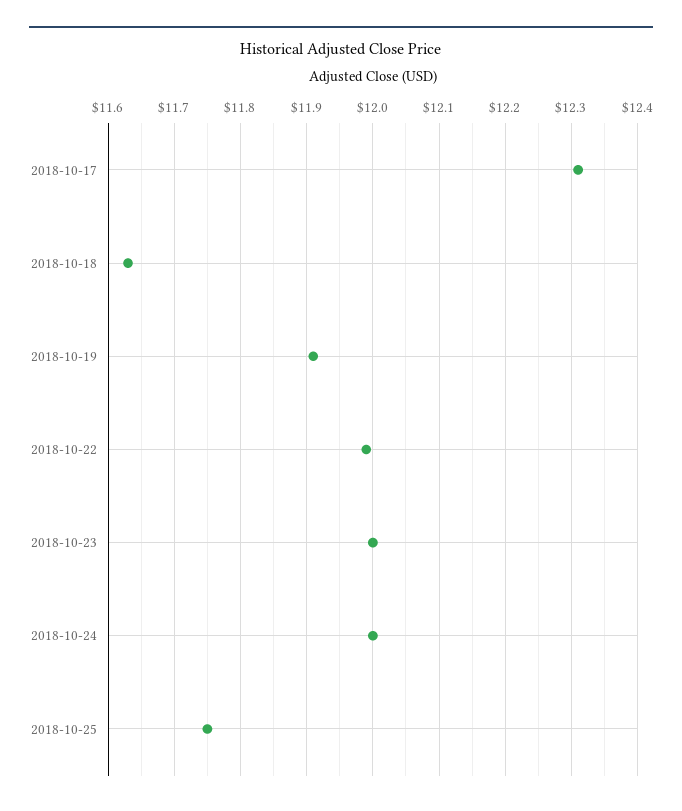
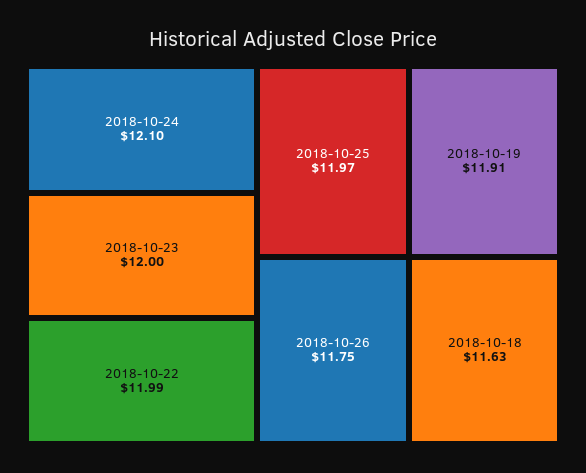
2018-10-17: 12.31 -> none
2018-10-24: 12 -> 12.1
2018-10-25: 11.75 -> 11.97
2018-10-26: none -> 11.75

